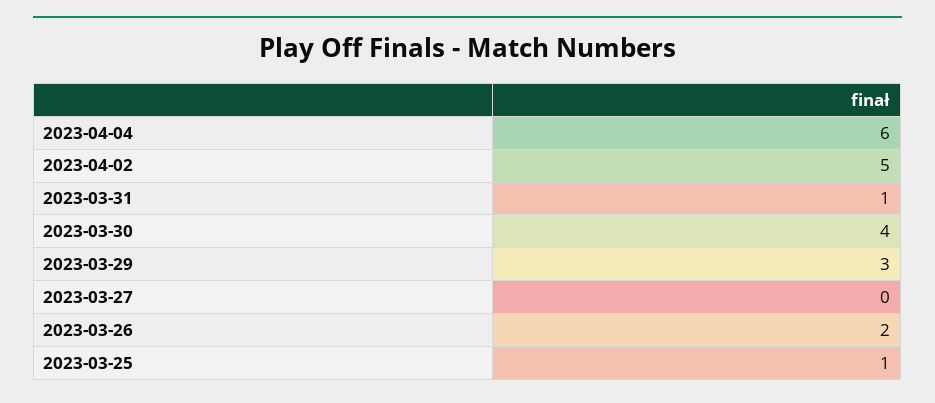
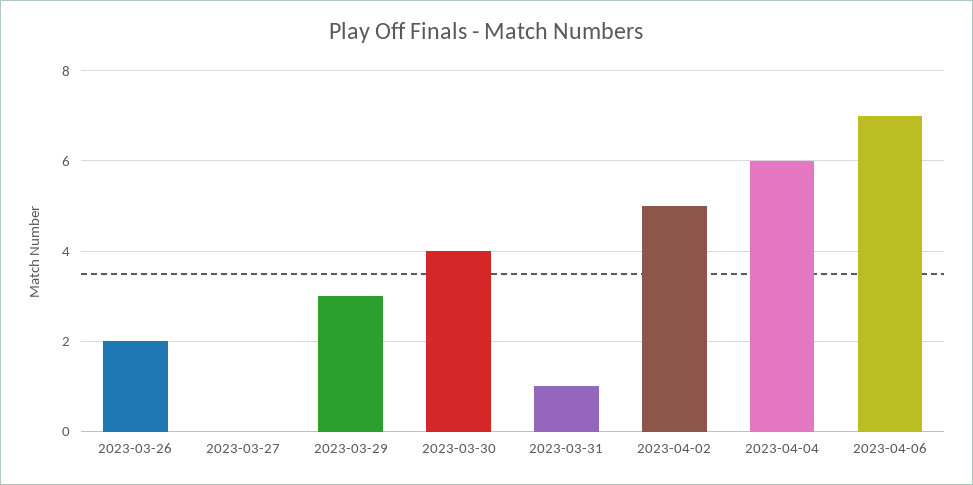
2023-03-25: 1 -> none
2023-04-06: none -> 7

